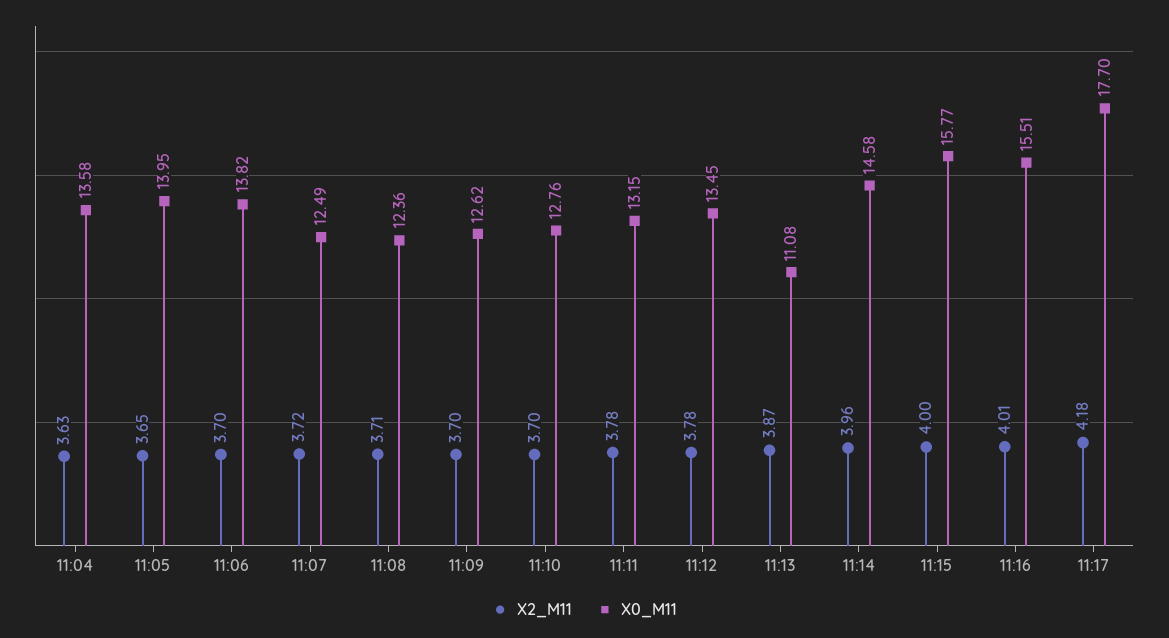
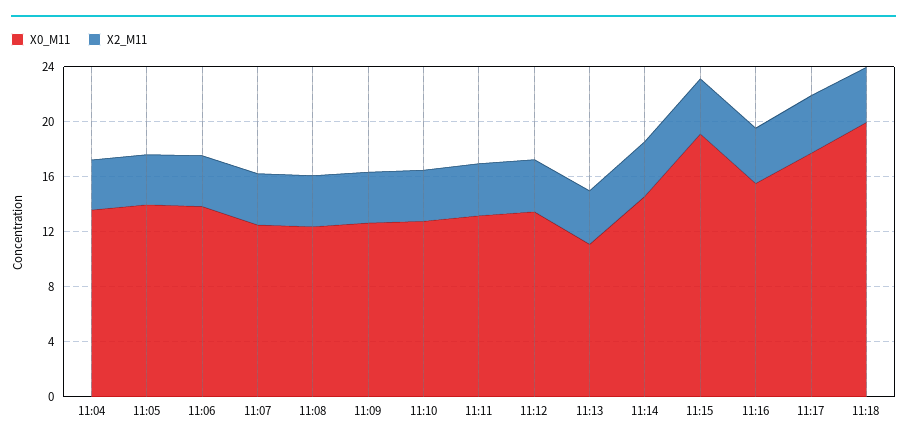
X0_M11, 11:15: 15.77 -> 19
X0_M11, 11:18: none -> 20
X2_M11, 11:18: none -> 4

